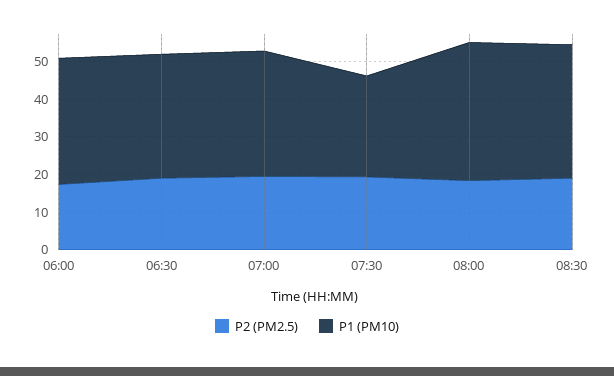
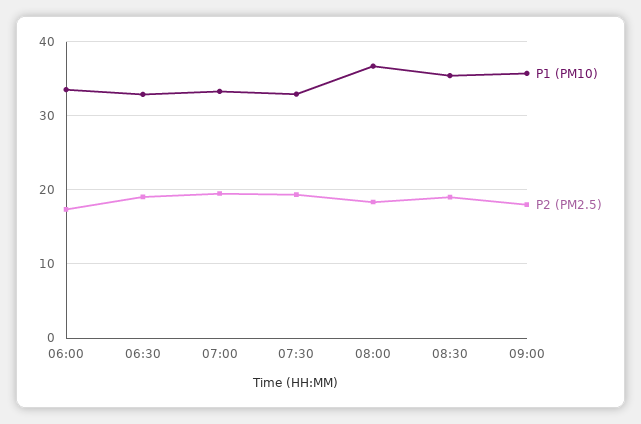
P1 (PM10), 07:30: 27.5 -> 33
P1 (PM10), 09:00: none -> 36
P2 (PM2.5), 09:00: none -> 18

